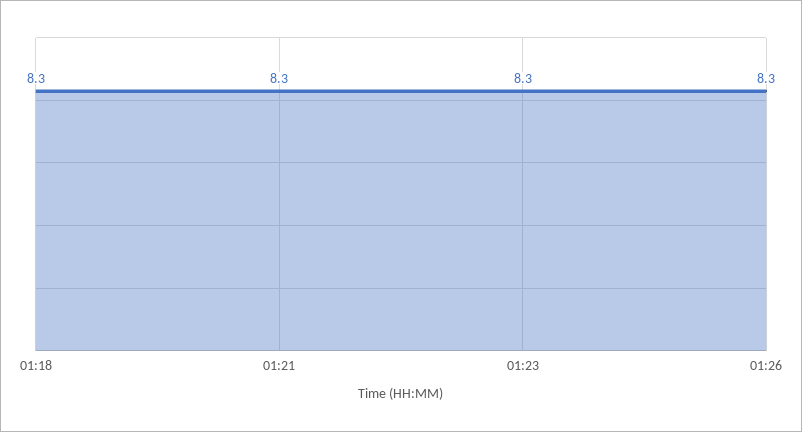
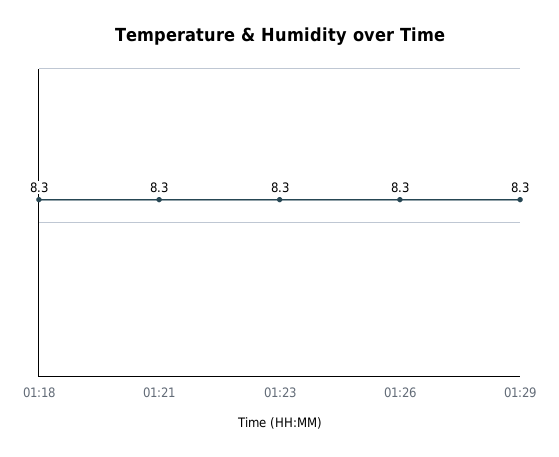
01:29: none -> 8.3

